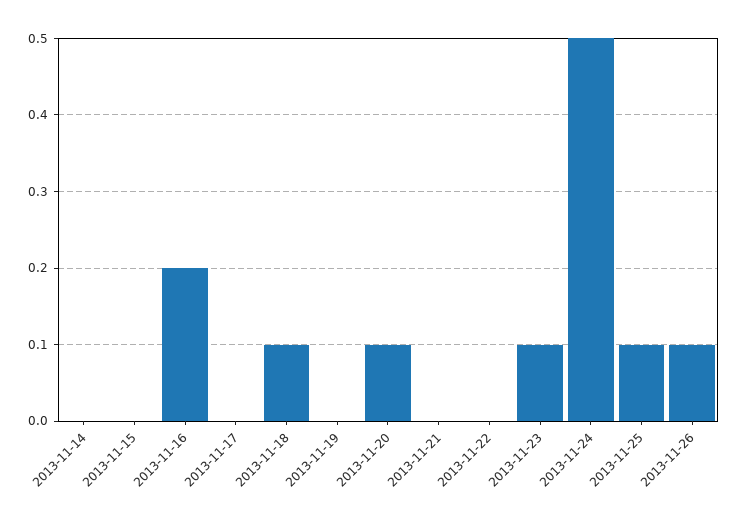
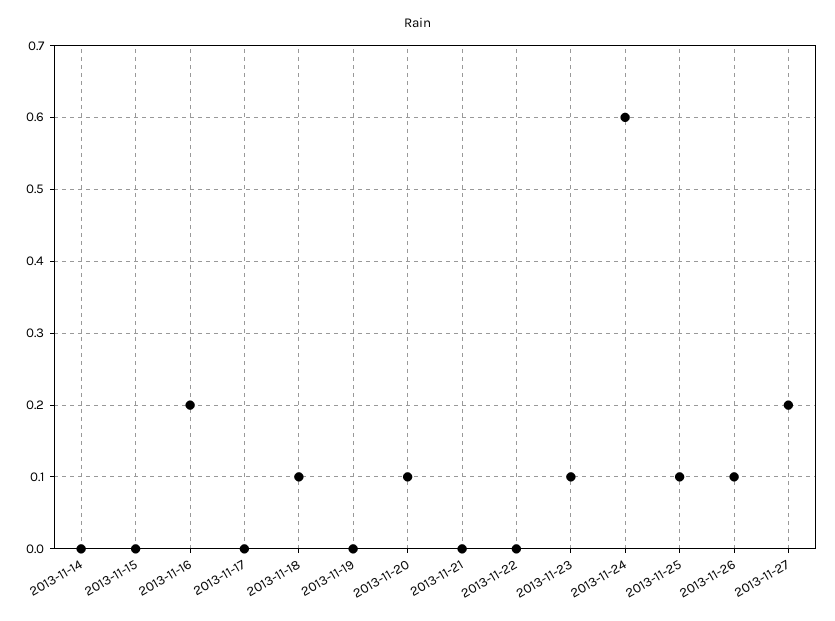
2013-11-24: 0.5 -> 0.6
2013-11-27: none -> 0.2

